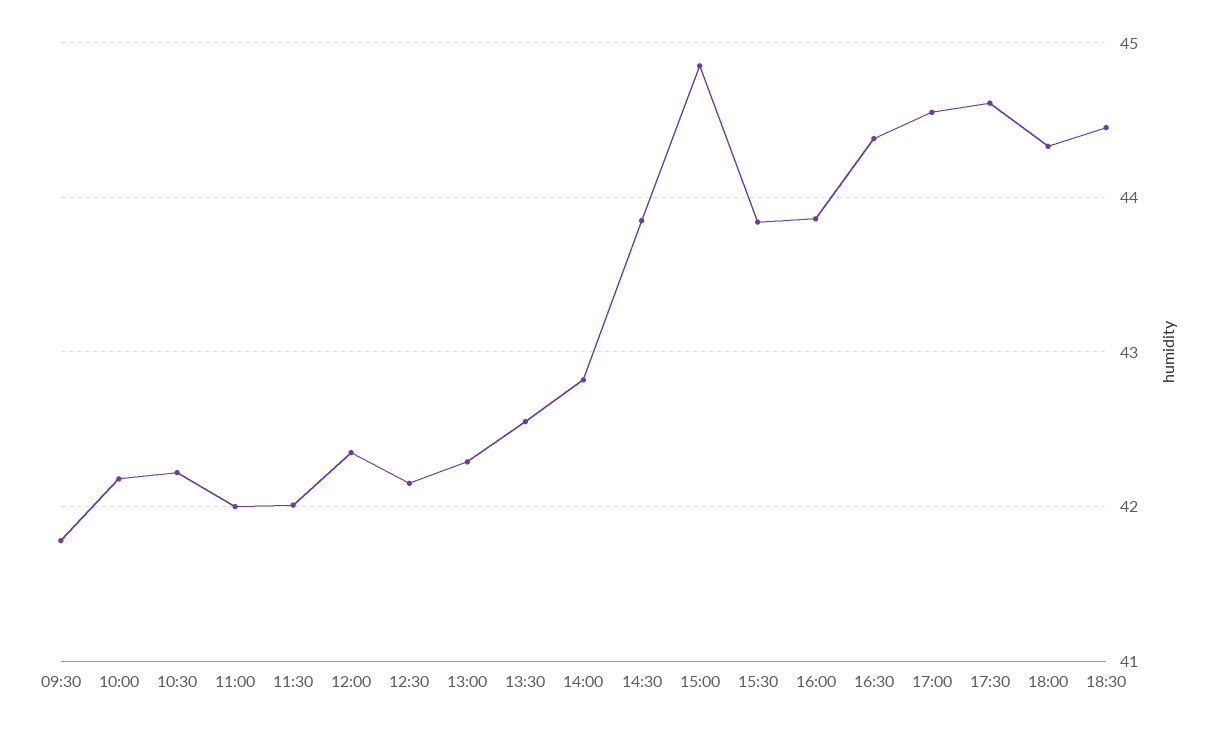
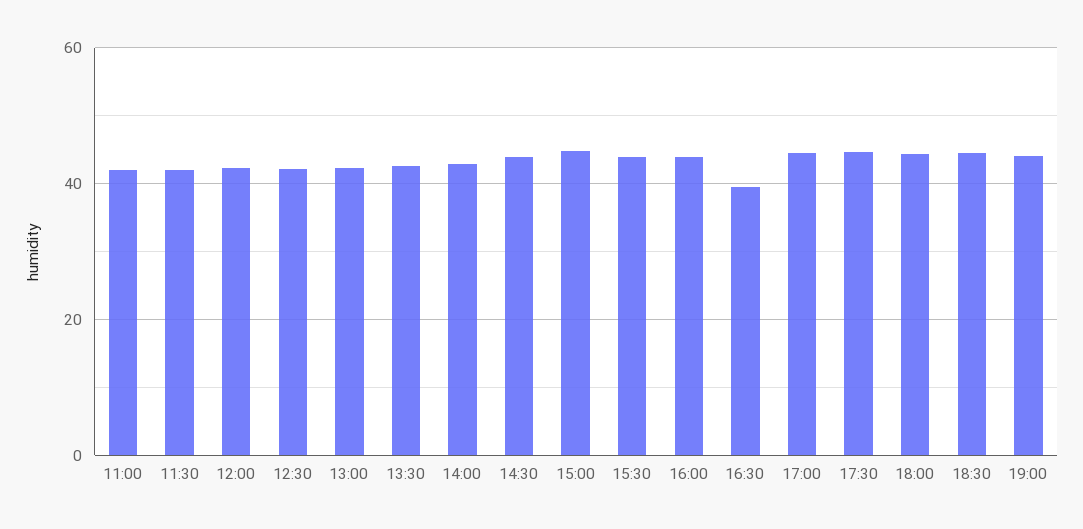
09:30: 41.8 -> none
10:00: 42.2 -> none
10:30: 42.2 -> none
16:30: 44.4 -> 40
19:00: none -> 44

